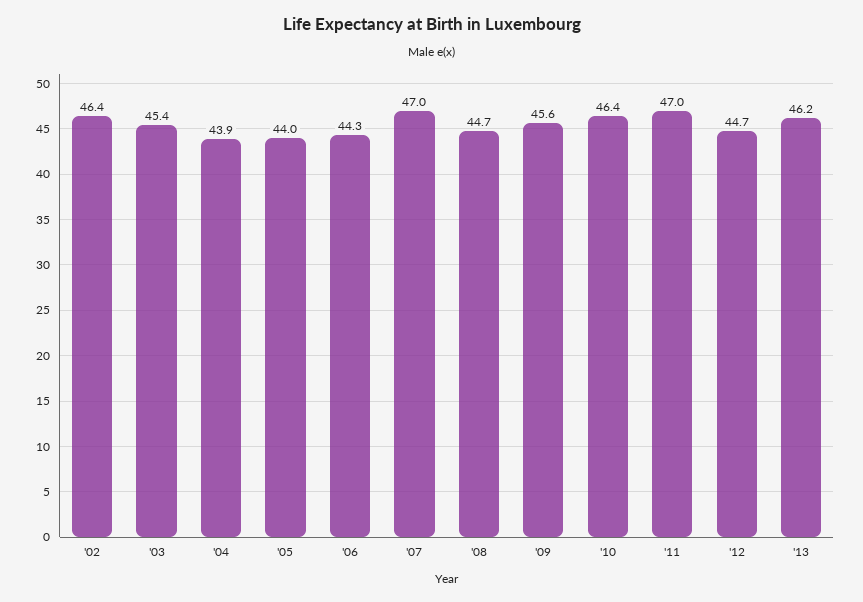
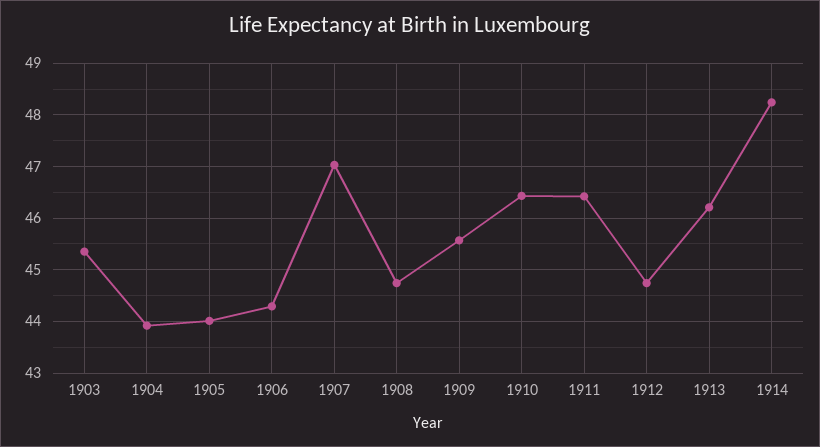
'02: 46.4 -> none
'11: 47 -> 46.4
1914: none -> 48.2

